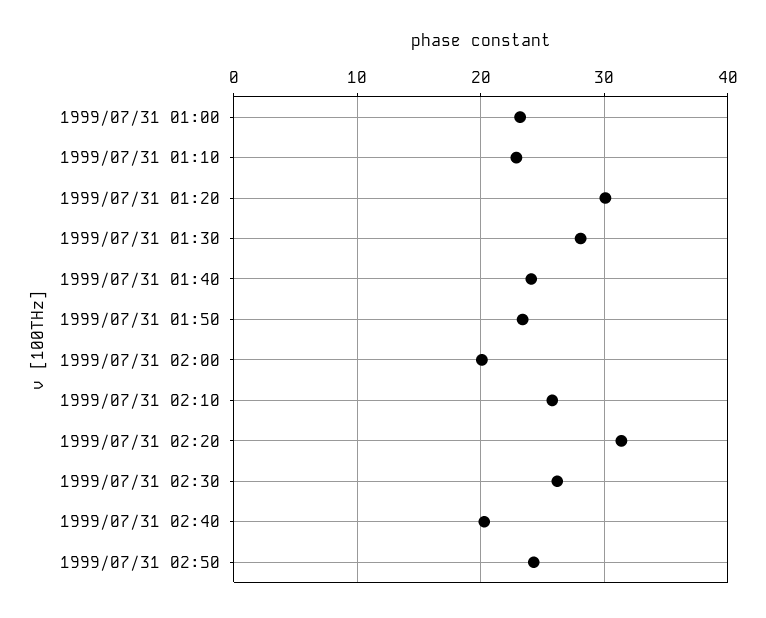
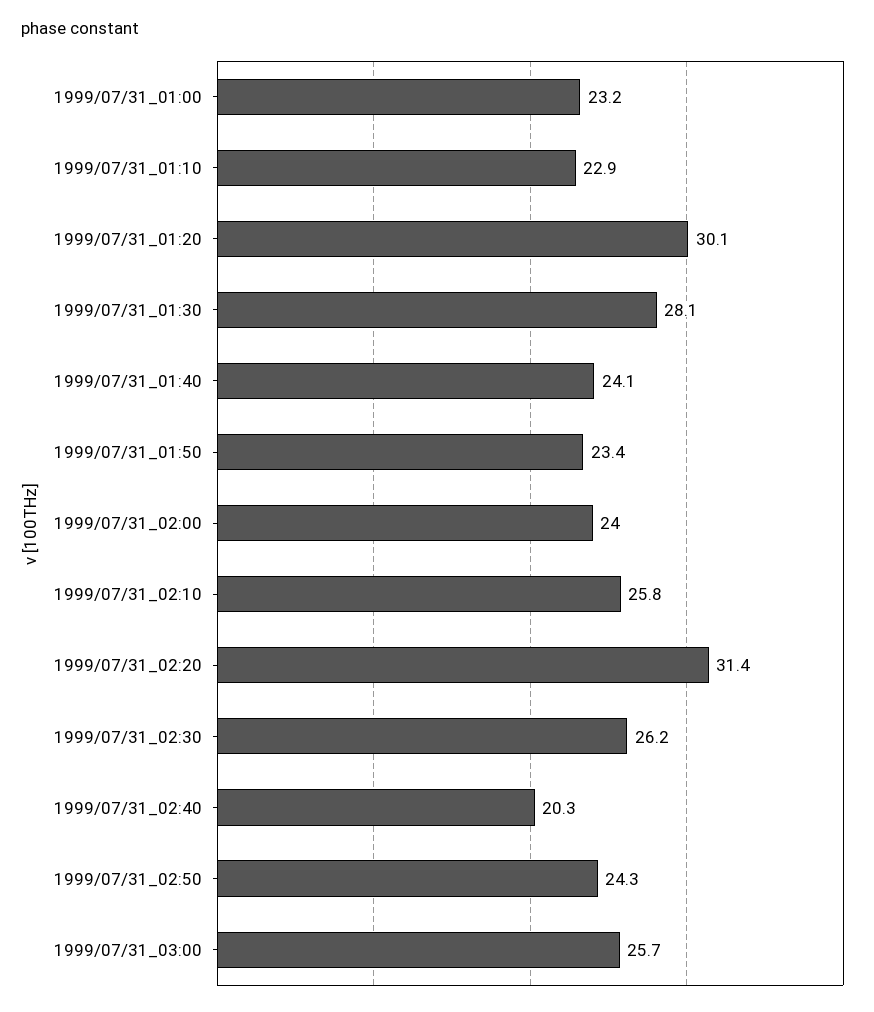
1999/07/31 02:00: 20 -> 24
1999/07/31_03:00: none -> 25.7

